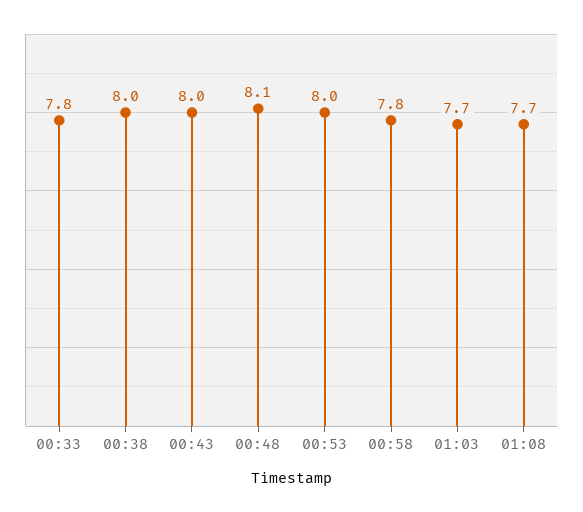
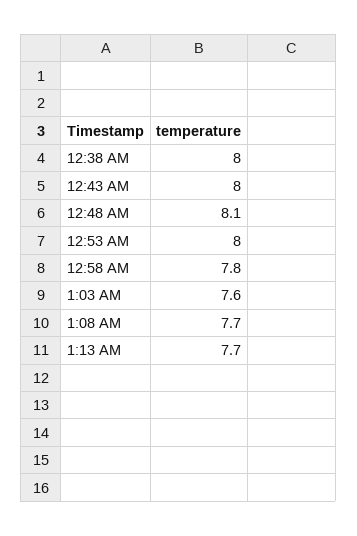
00:33: 7.8 -> none
01:03: 7.7 -> 7.6
1:13 AM: none -> 7.7

